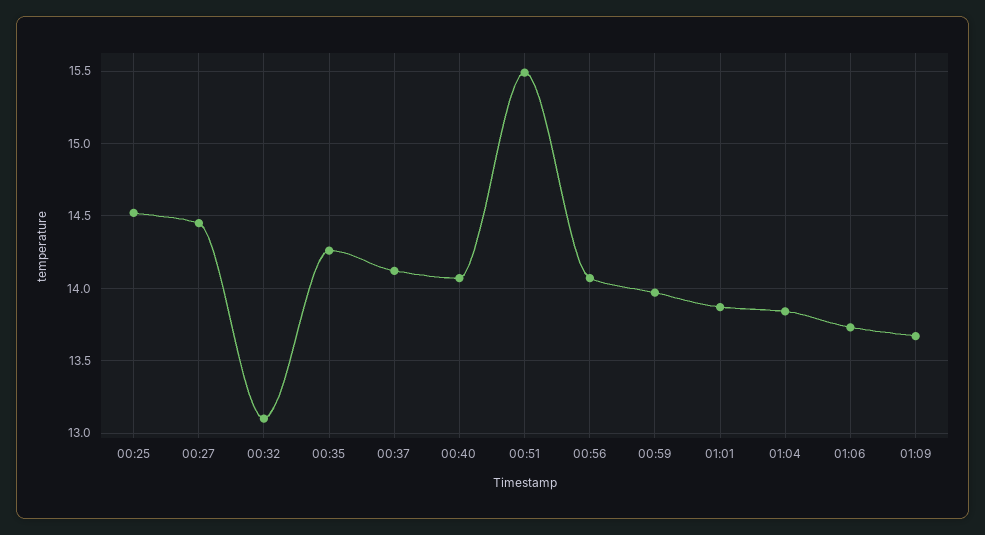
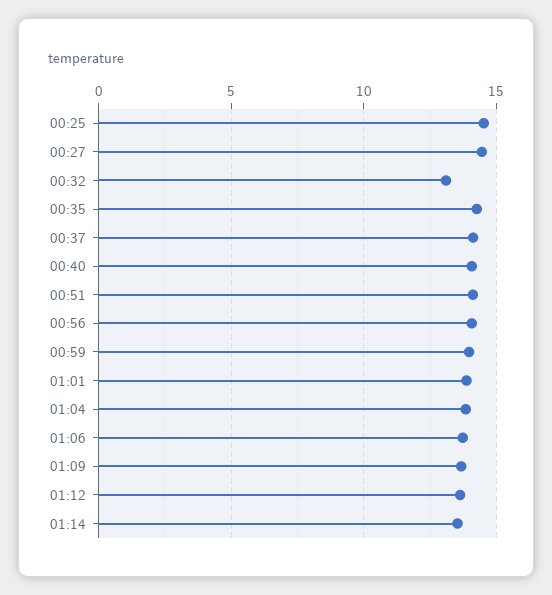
00:51: 15.5 -> 14
01:12: none -> 13.5
01:14: none -> 13.5

